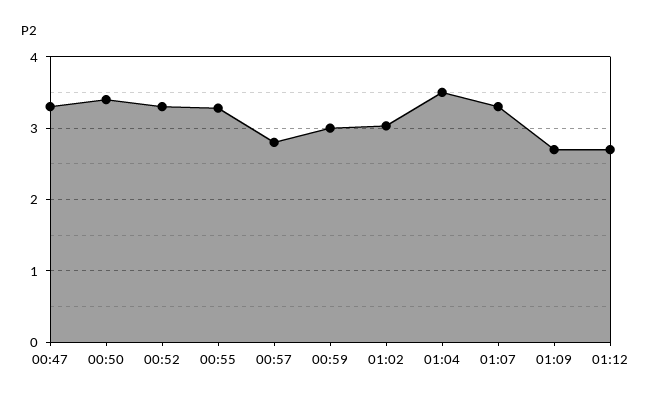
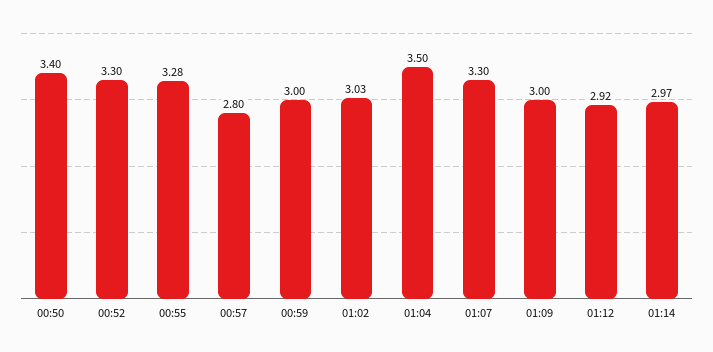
00:47: 3.3 -> none
01:09: 2.7 -> 3
01:12: 2.7 -> 2.92
01:14: none -> 2.97

